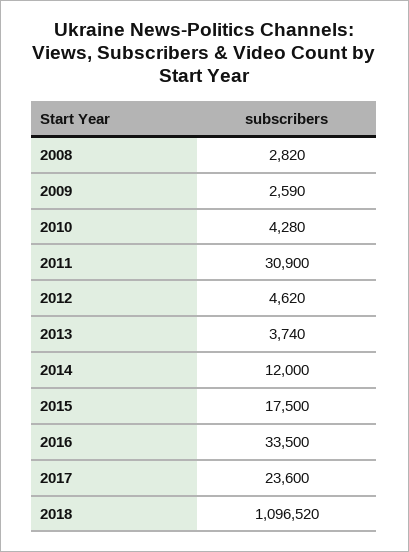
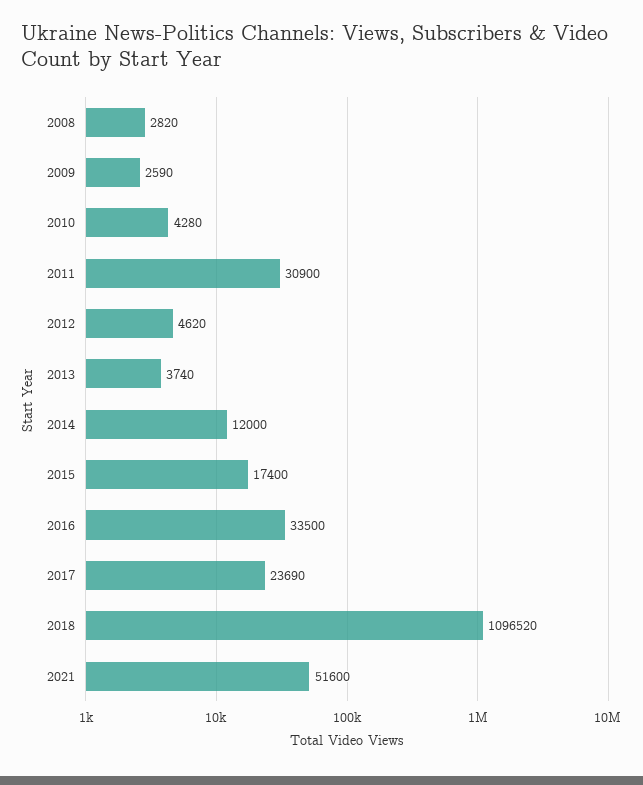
2015: 17500 -> 17400
2017: 23600 -> 23690
2021: none -> 51600

